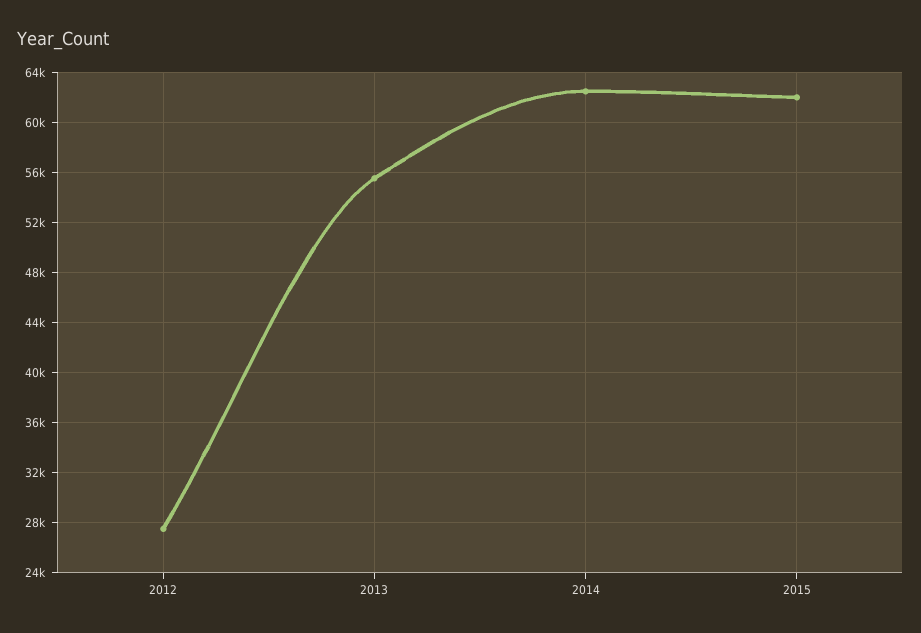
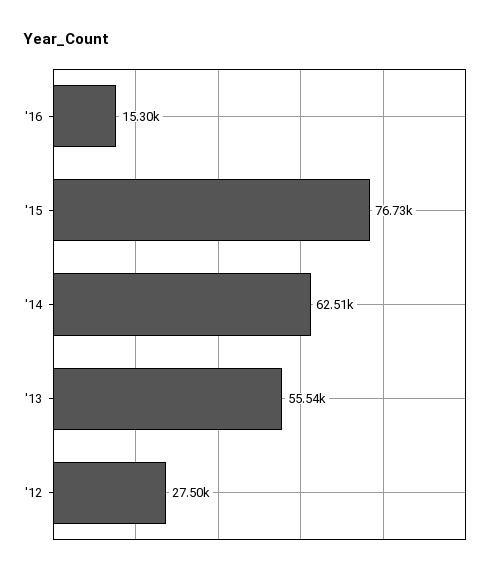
2015: 62000 -> 76730
'16: none -> 15300

